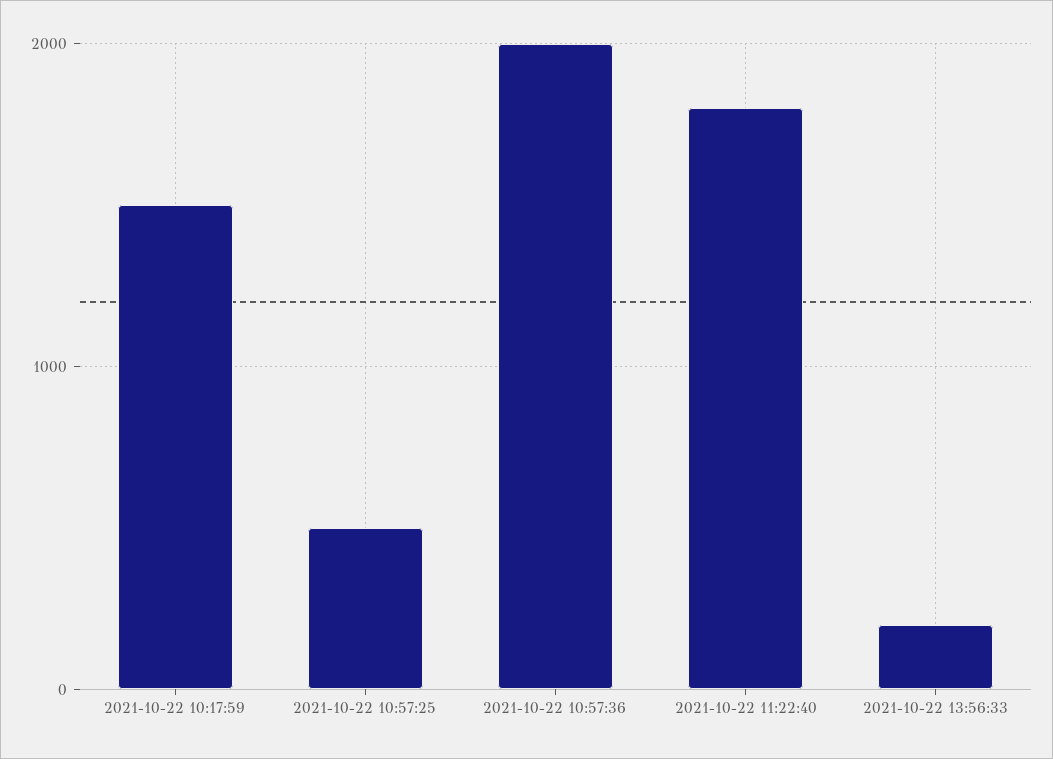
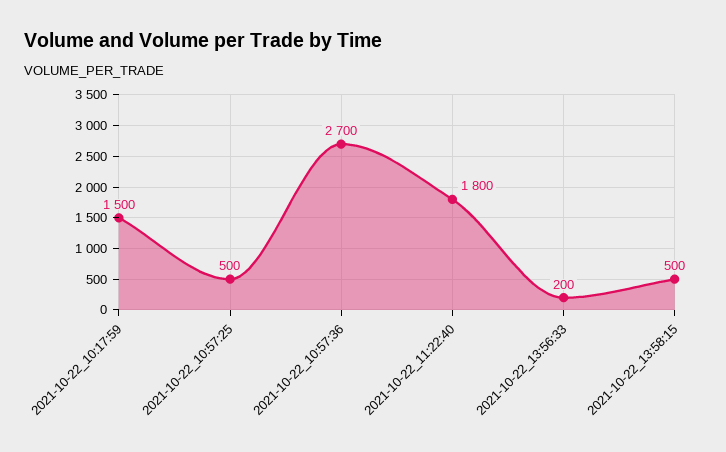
2021-10-22 10:57:36: 2000 -> 2700
2021-10-22_13:58:15: none -> 500

